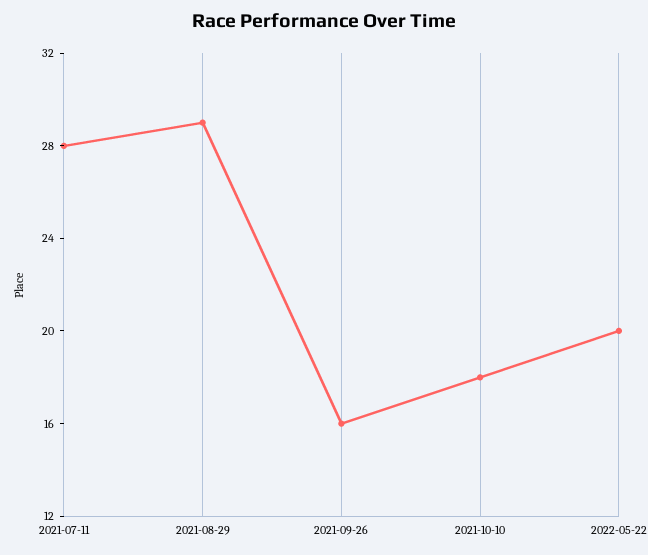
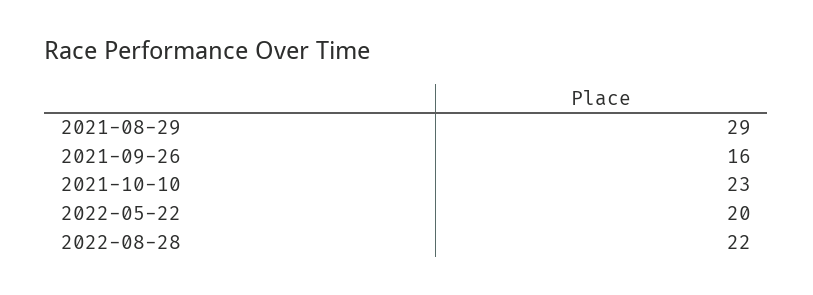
2021-07-11: 28 -> none
2021-10-10: 18 -> 23
2022-08-28: none -> 22

